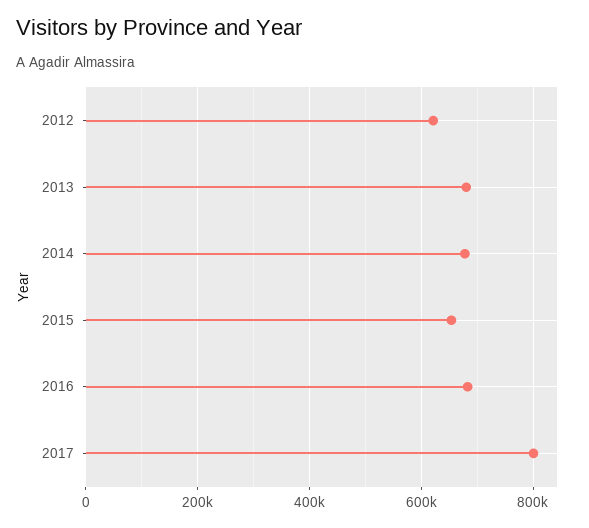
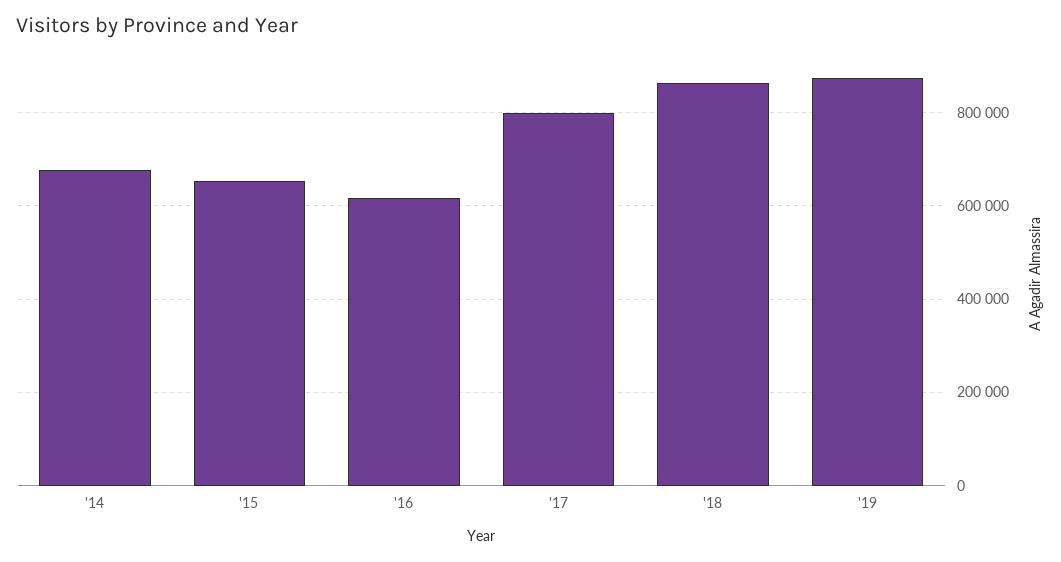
2012: 620000 -> none
2013: 680000 -> none
2016: 680000 -> 620000
'18: none -> 860000
'19: none -> 880000

